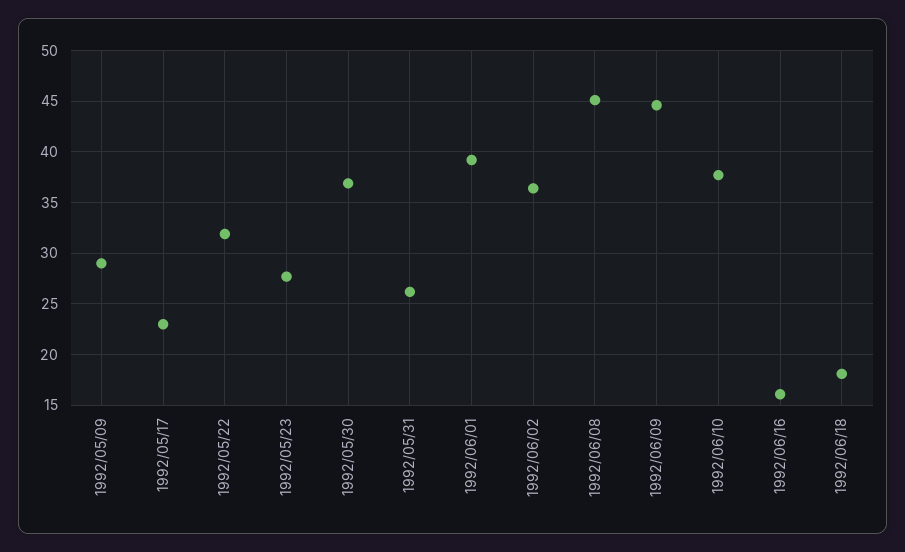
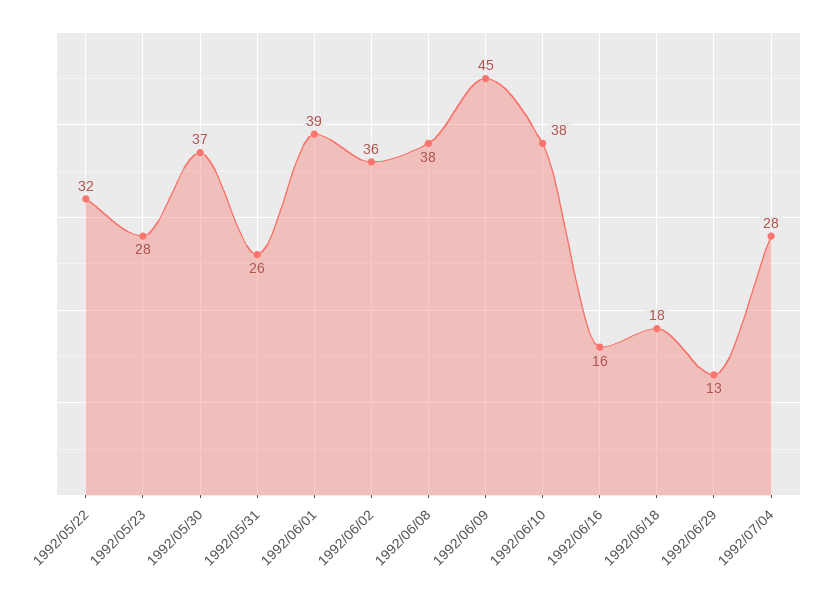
1992/05/09: 29 -> none
1992/05/17: 23 -> none
1992/06/08: 45 -> 38
1992/06/29: none -> 13
1992/07/04: none -> 28

